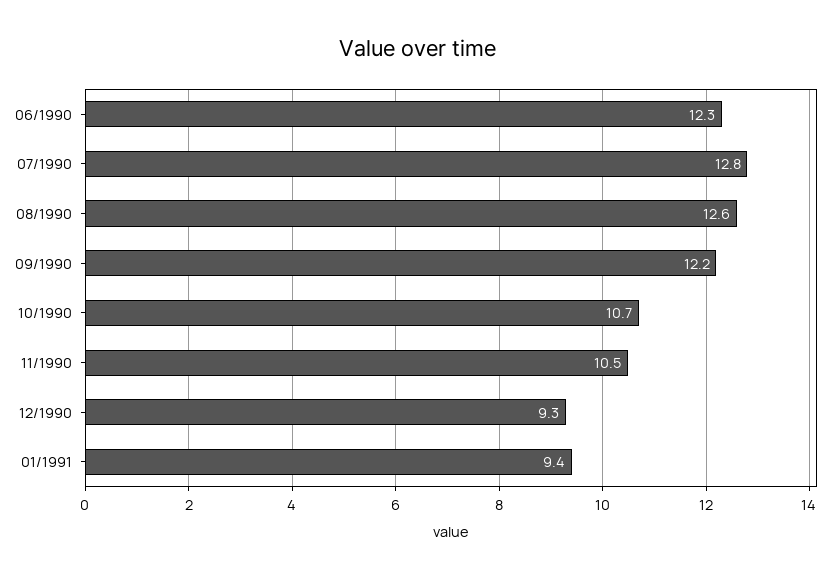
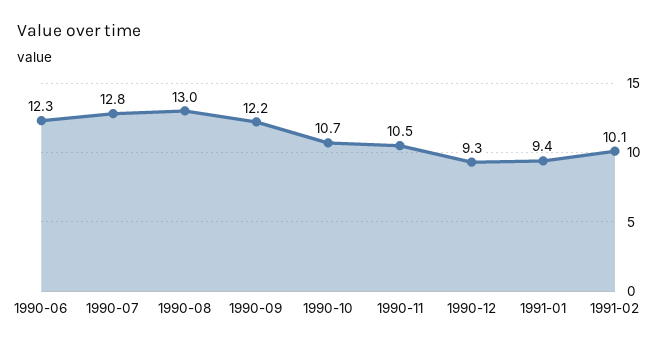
08/1990: 12.6 -> 13
1991-02: none -> 10.1

